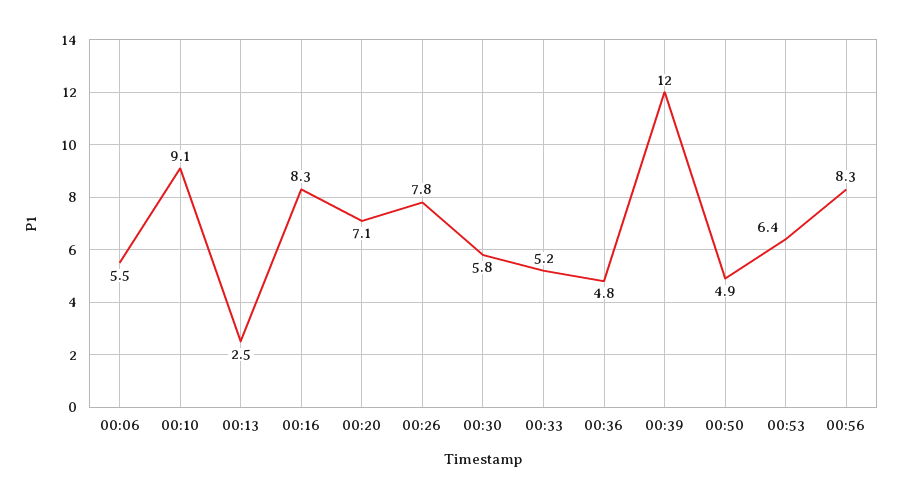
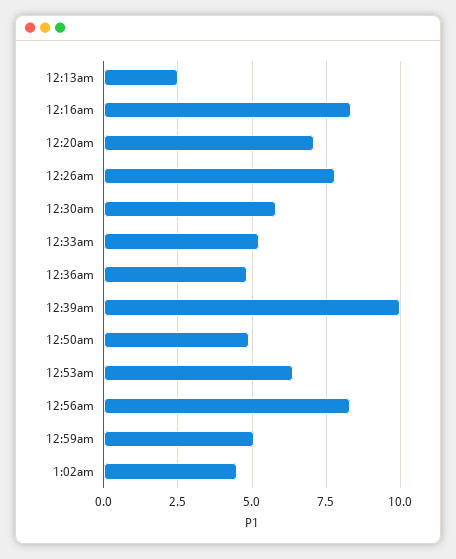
00:06: 5.5 -> none
00:10: 9.1 -> none
00:39: 12 -> 10
12:59am: none -> 5
1:02am: none -> 4.5

